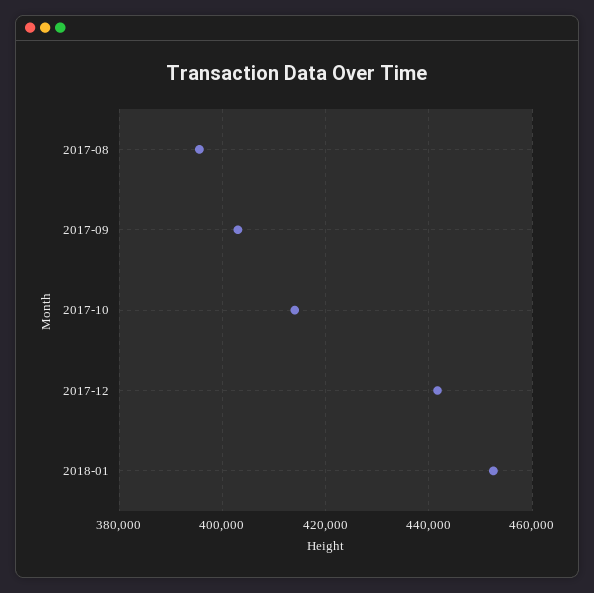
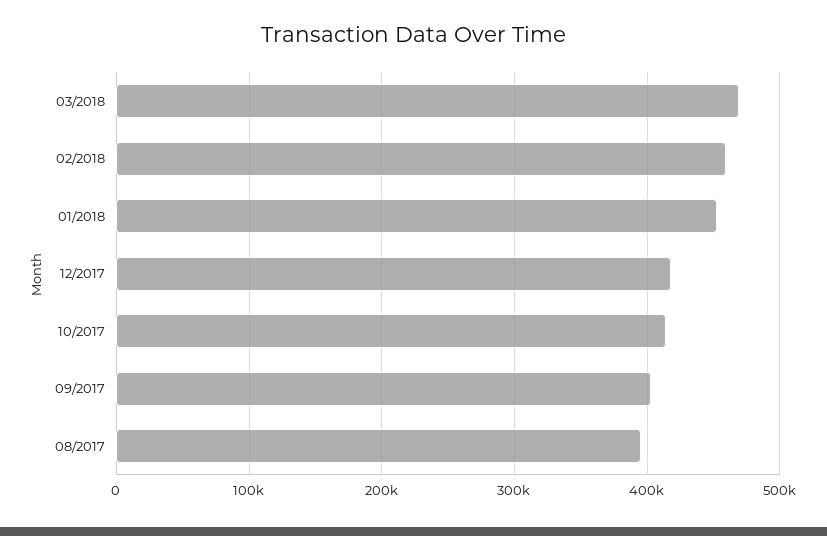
2017-12: 442000 -> 420000
03/2018: none -> 470000
02/2018: none -> 460000

